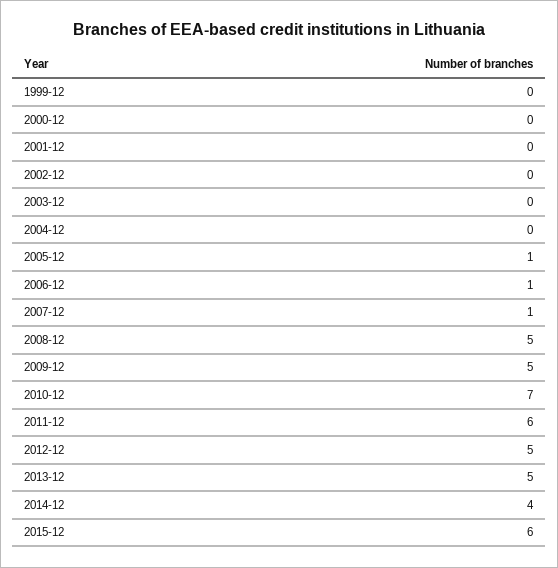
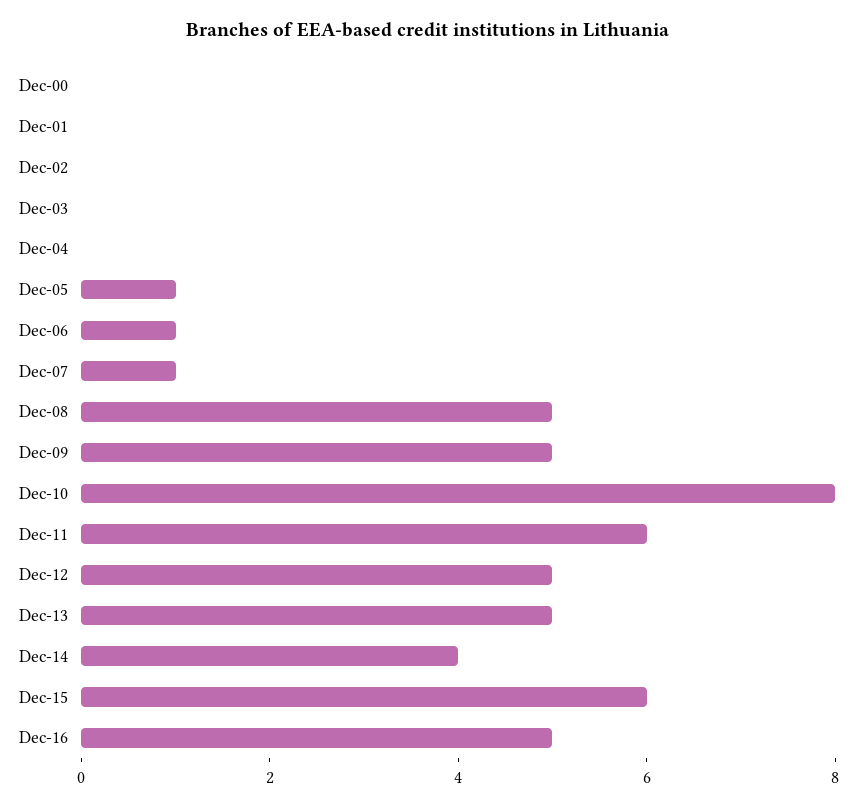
1999-12: 0 -> none
2010-12: 7 -> 8
Dec-16: none -> 5

